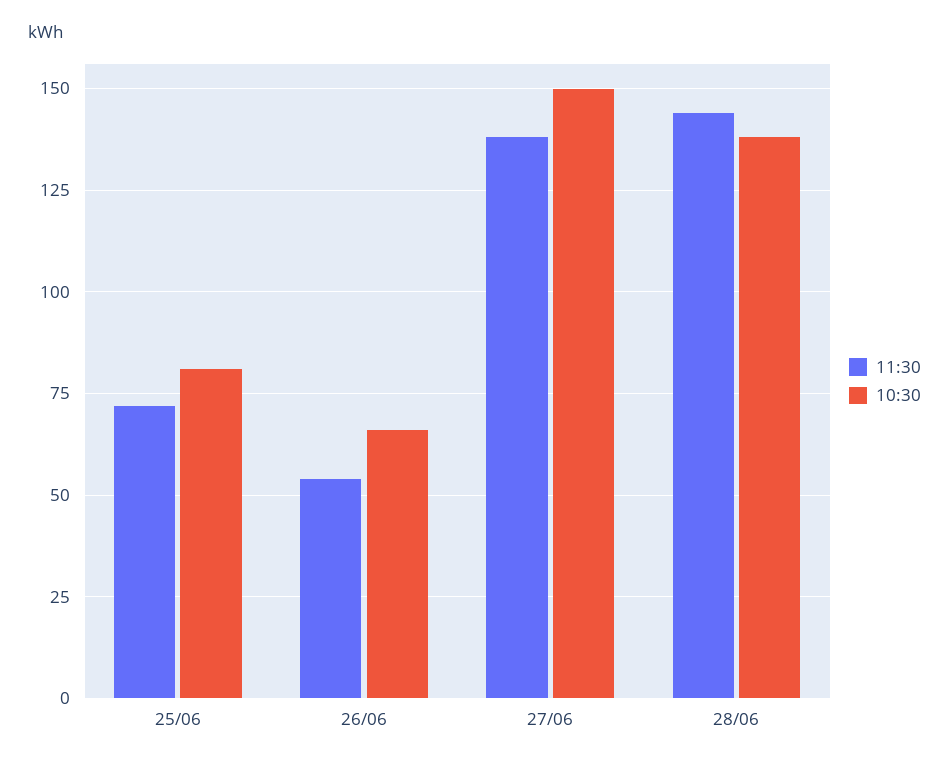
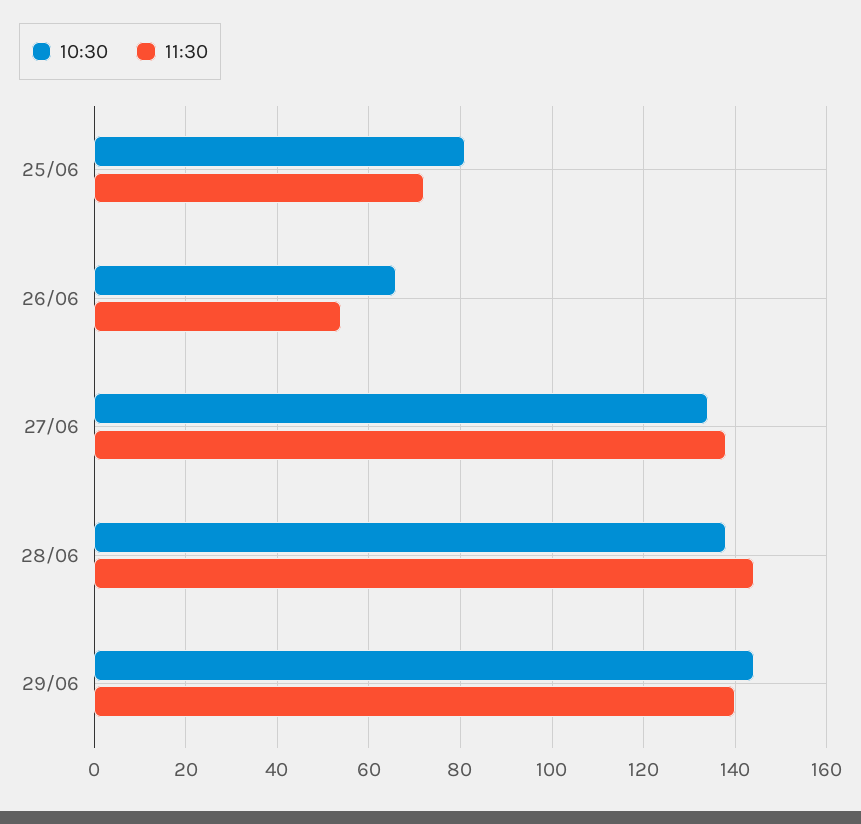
10:30, 27/06: 150 -> 135
10:30, 29/06: none -> 145
11:30, 29/06: none -> 140

